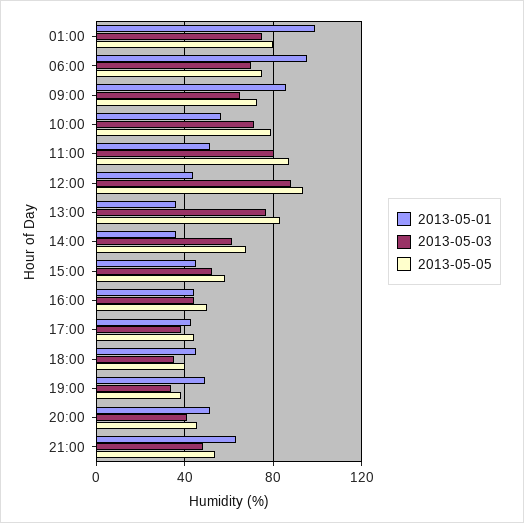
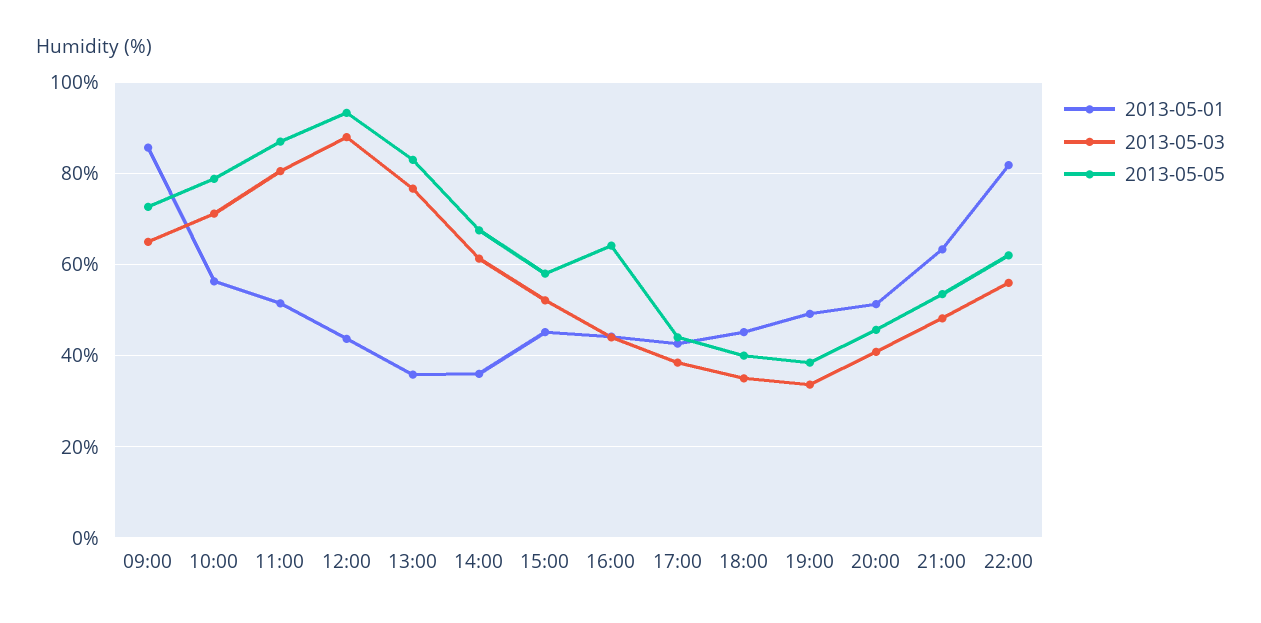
2013-05-01, 01:00: 100 -> none
2013-05-03, 01:00: 75 -> none
2013-05-05, 01:00: 80 -> none
2013-05-01, 06:00: 95 -> none
2013-05-03, 06:00: 70 -> none
2013-05-05, 06:00: 75 -> none
2013-05-05, 16:00: 50 -> 64
2013-05-01, 22:00: none -> 82
2013-05-03, 22:00: none -> 56
2013-05-05, 22:00: none -> 62

